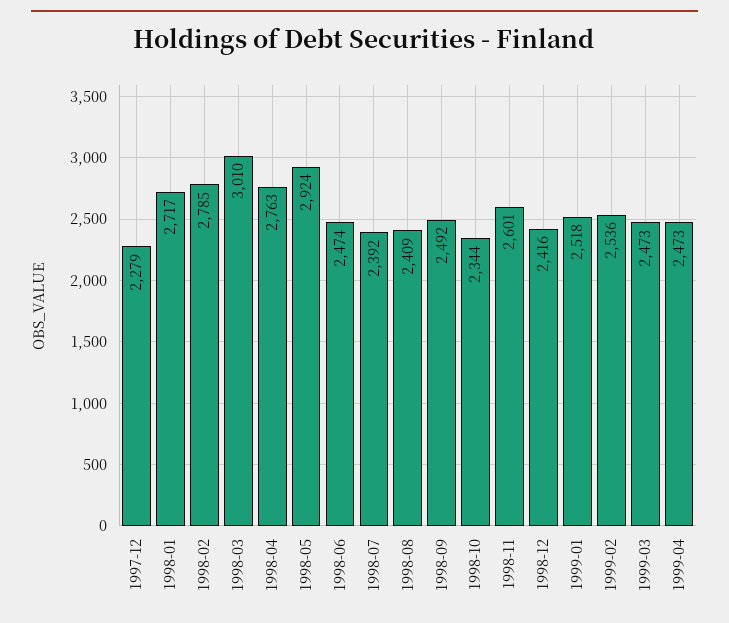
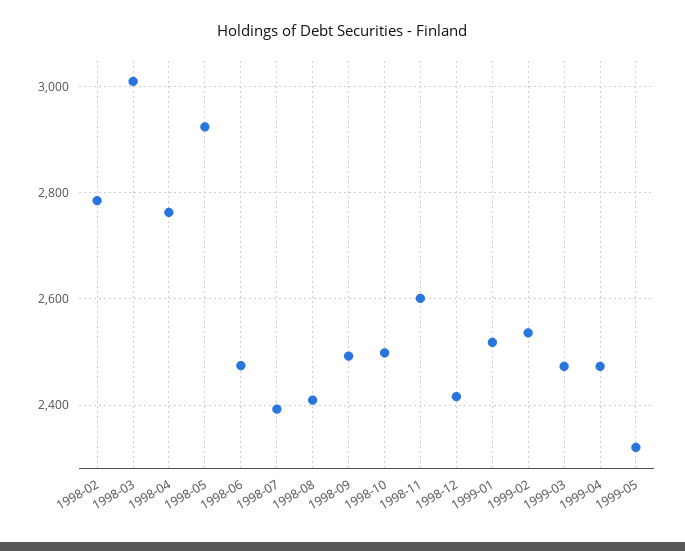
1997-12: 2279 -> none
1998-01: 2717 -> none
1998-10: 2344 -> 2500
1999-05: none -> 2320

